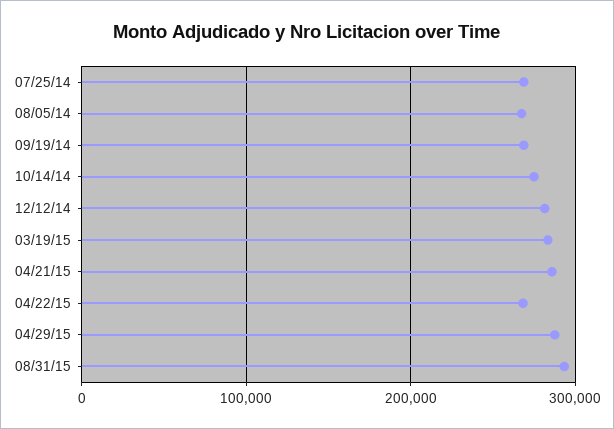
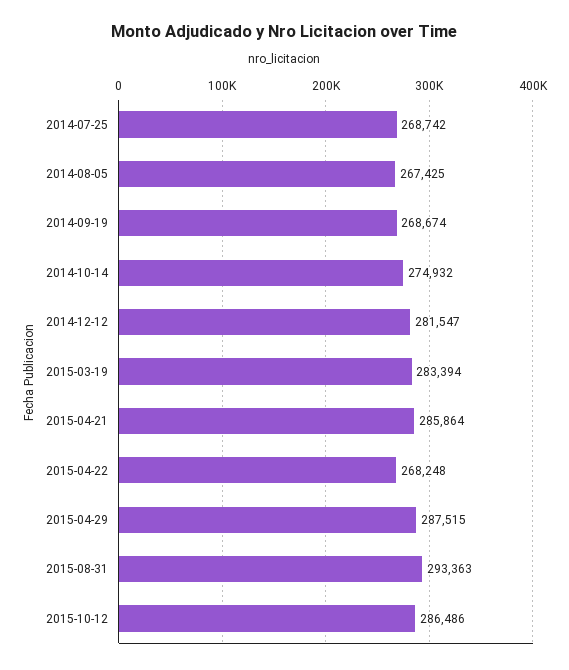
2015-10-12: none -> 286486

